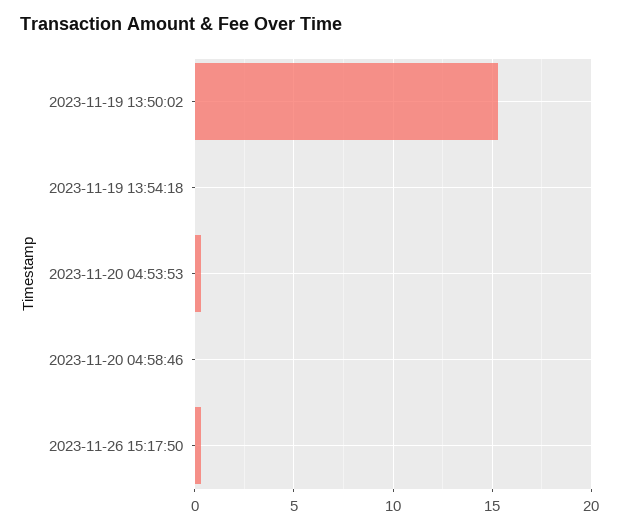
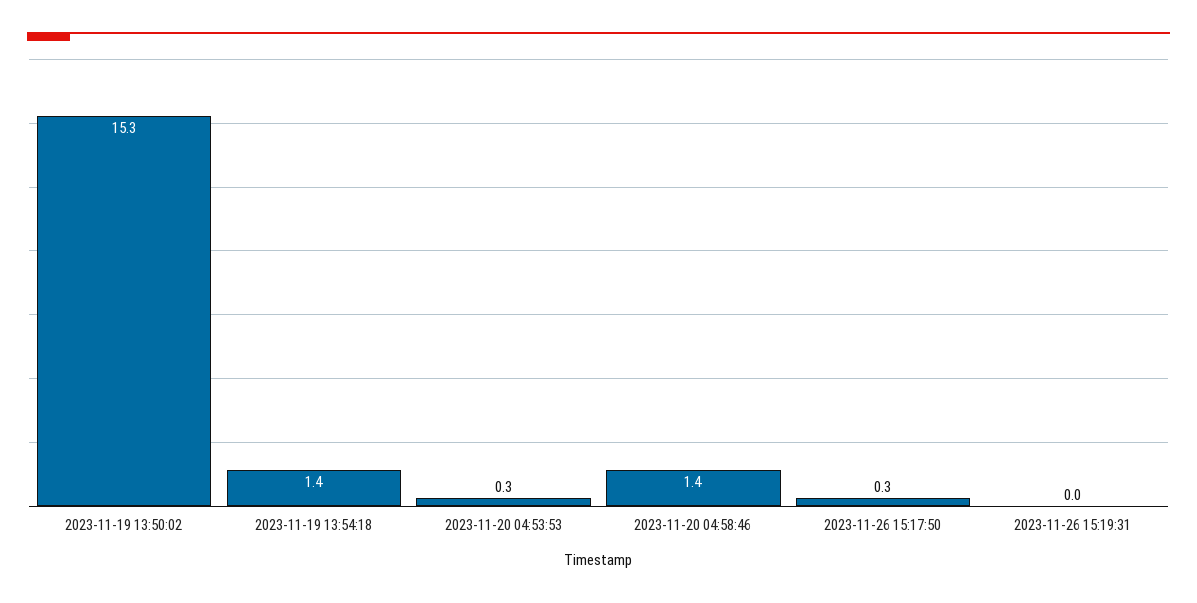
2023-11-19 13:54:18: 0 -> 1.4
2023-11-20 04:58:46: 0 -> 1.4
2023-11-26 15:19:31: none -> 0

